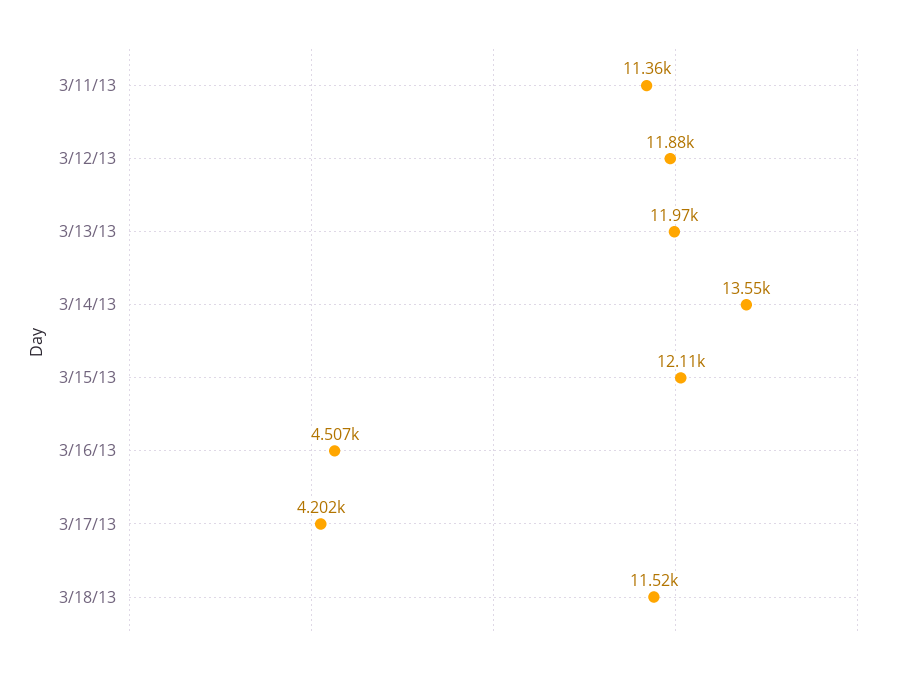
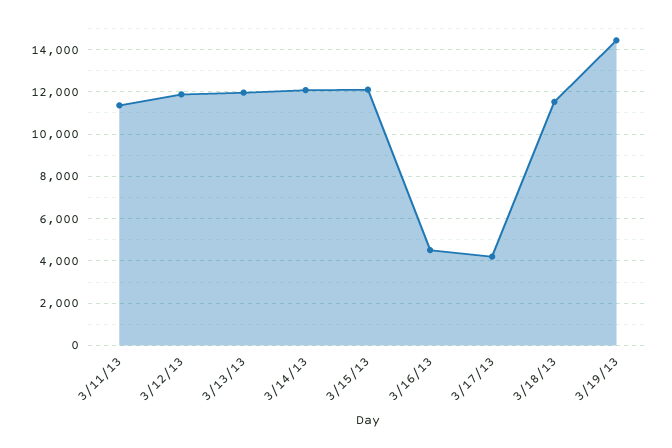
3/14/13: 13550 -> 12000
3/19/13: none -> 14500

